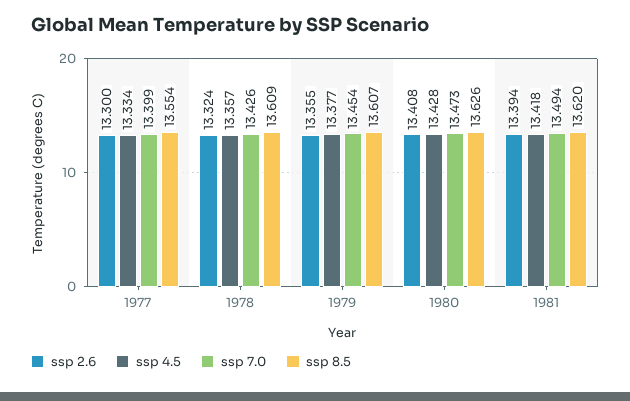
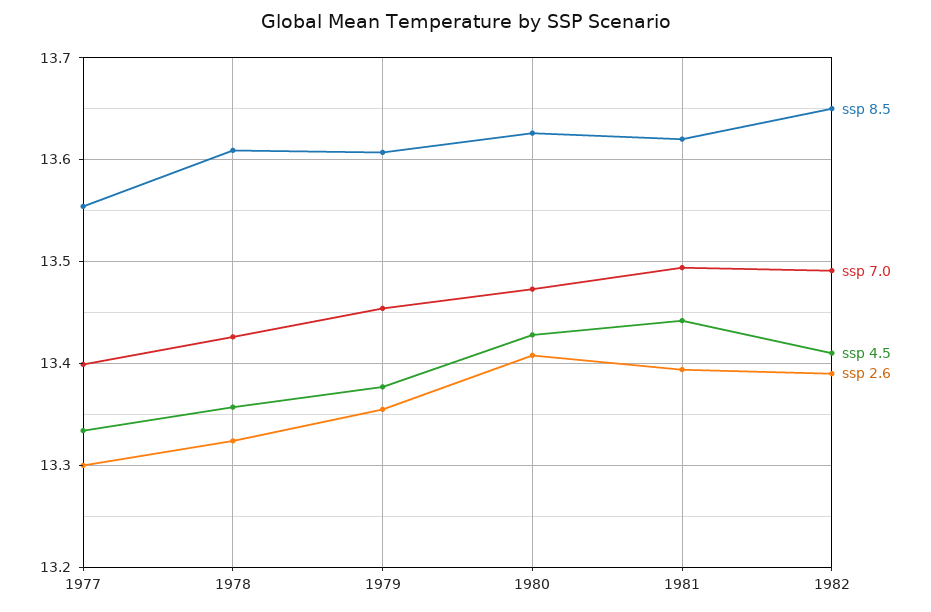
ssp 4.5, 1981: 13.418 -> 13.44
ssp 8.5, 1982: none -> 13.65
ssp 7.0, 1982: none -> 13.49
ssp 4.5, 1982: none -> 13.41
ssp 2.6, 1982: none -> 13.39

